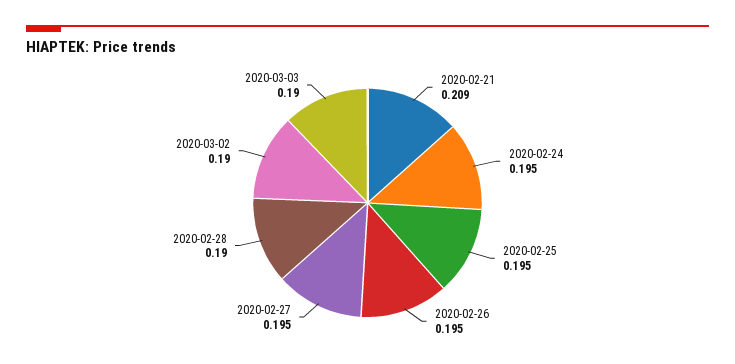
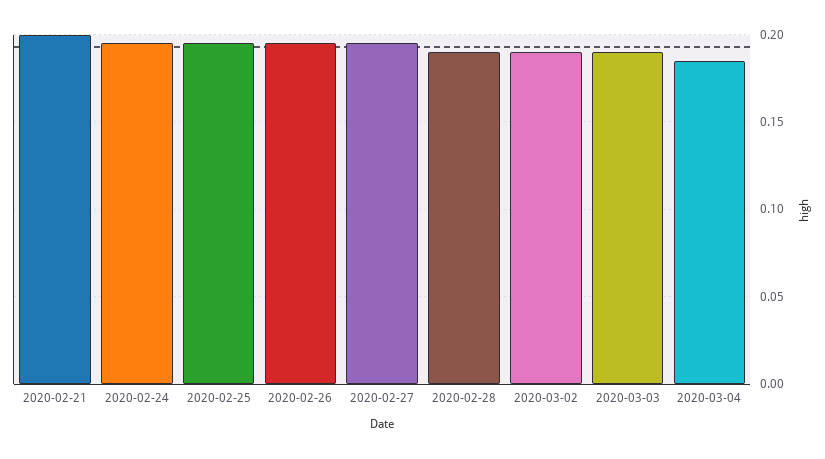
2020-02-21: 0.209 -> 0.2
2020-03-04: none -> 0.185

